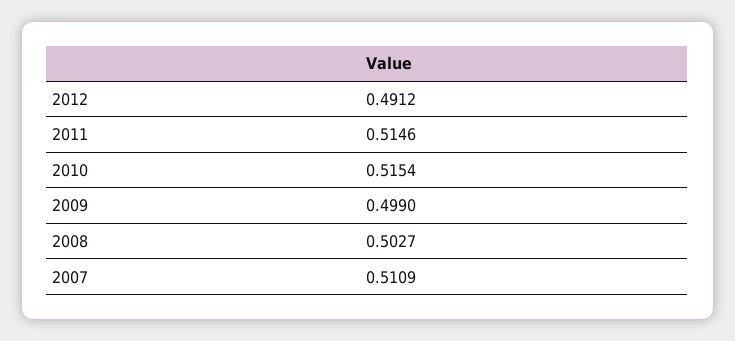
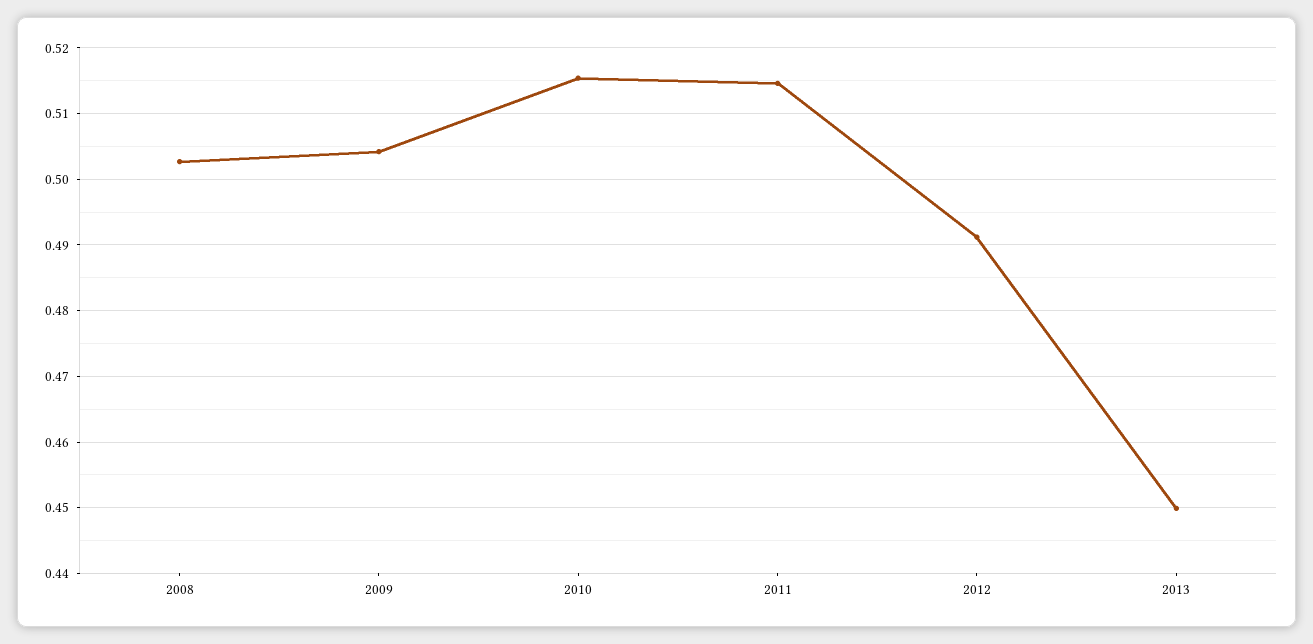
2009: 0.499 -> 0.504
2007: 0.5109 -> none
2013: none -> 0.45

